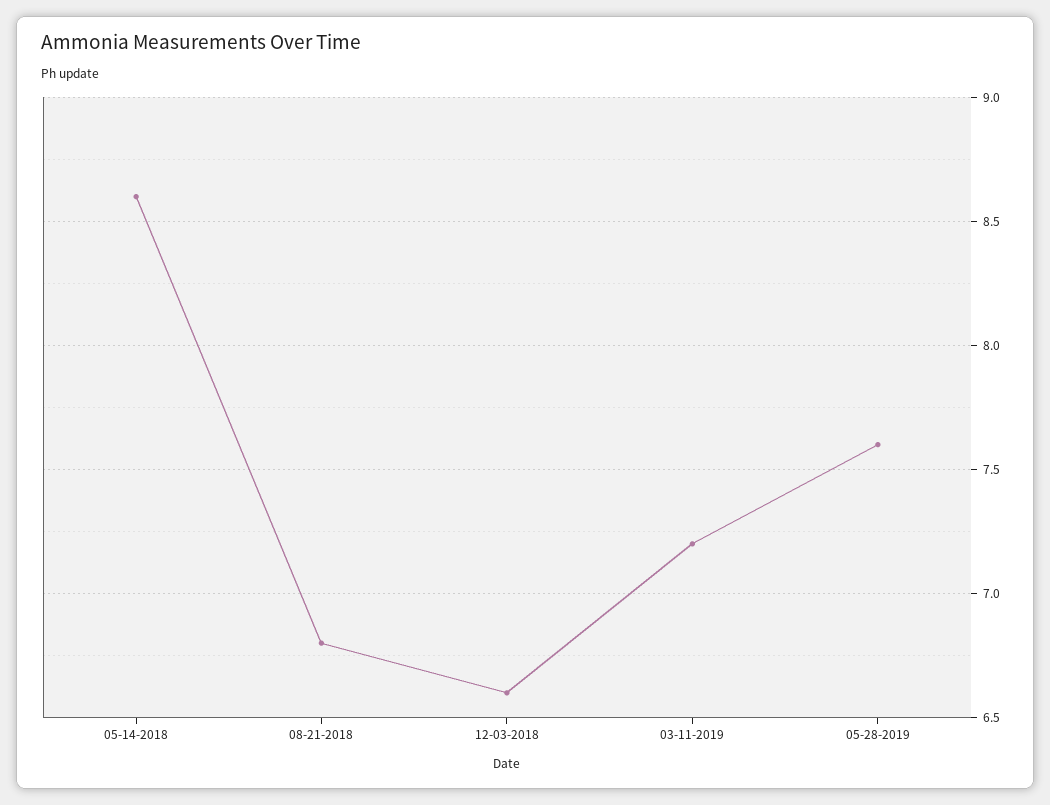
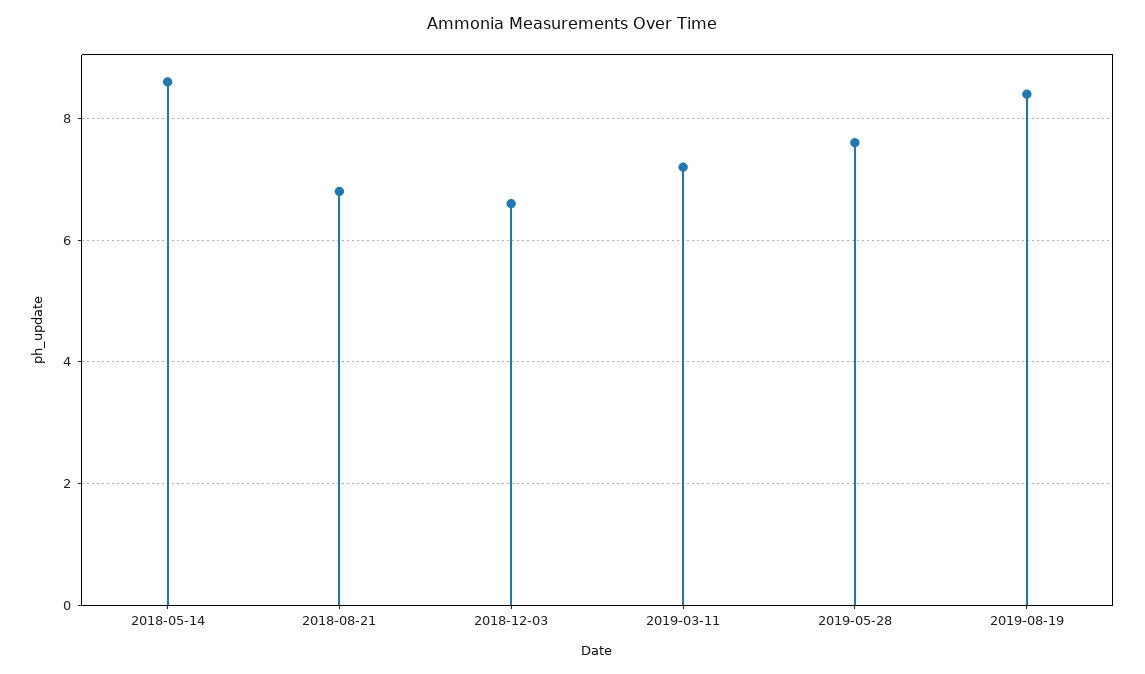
2019-08-19: none -> 8.5

